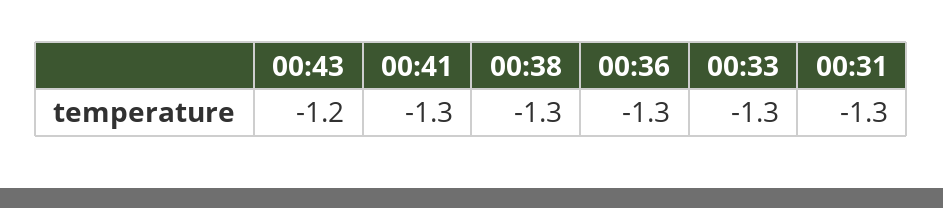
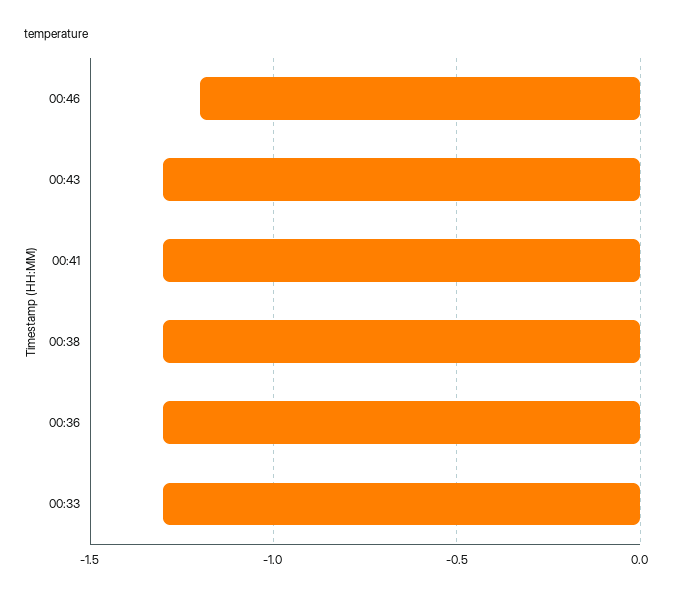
00:43: -1.2 -> -1.3
00:31: -1.3 -> none
00:46: none -> -1.2

